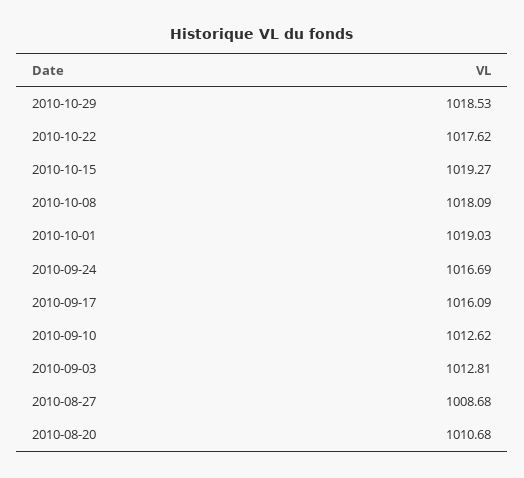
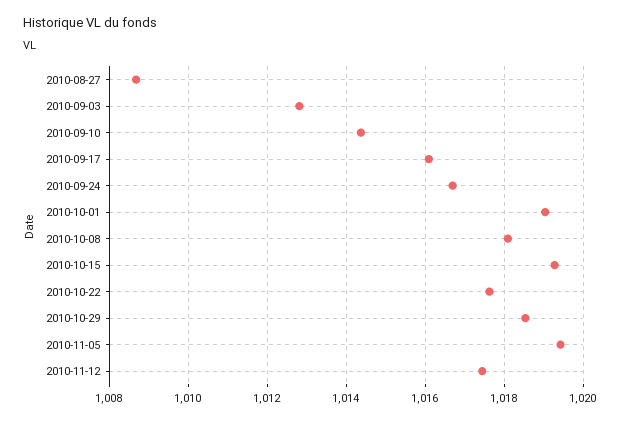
2010-09-10: 1012.62 -> 1014.4
2010-08-20: 1010.68 -> none
2010-11-05: none -> 1019.4
2010-11-12: none -> 1017.4

